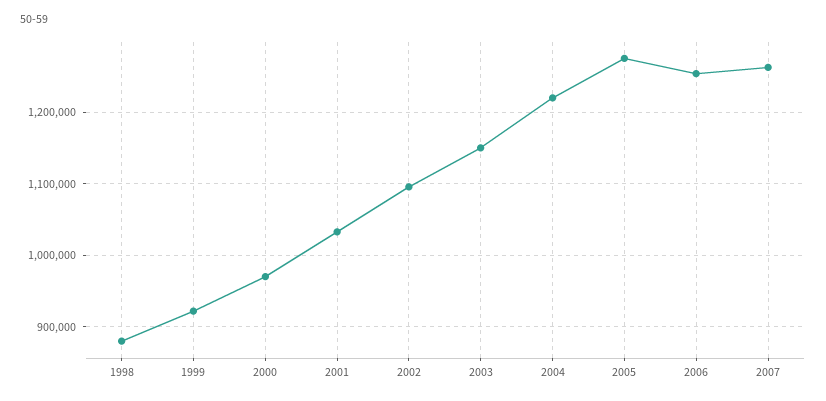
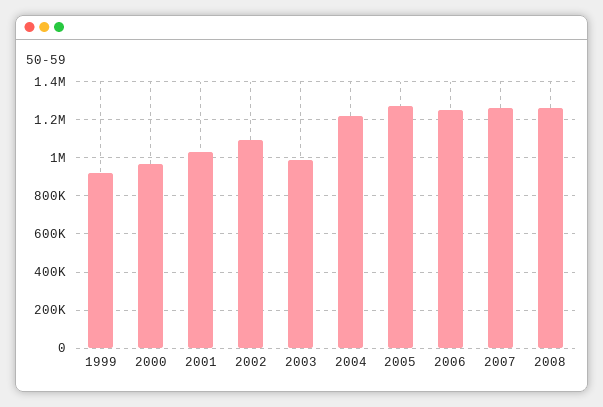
1998: 880000 -> none
2003: 1150000 -> 1000000
2008: none -> 1250000

